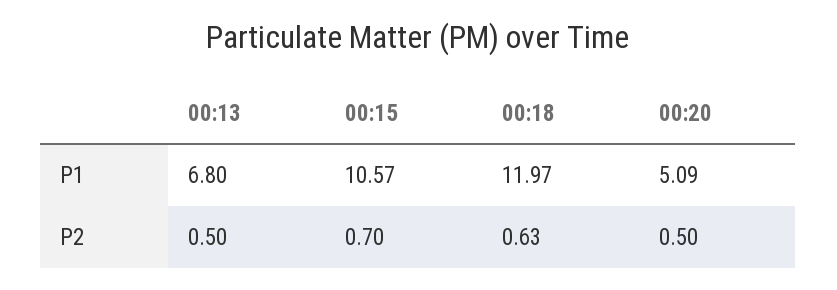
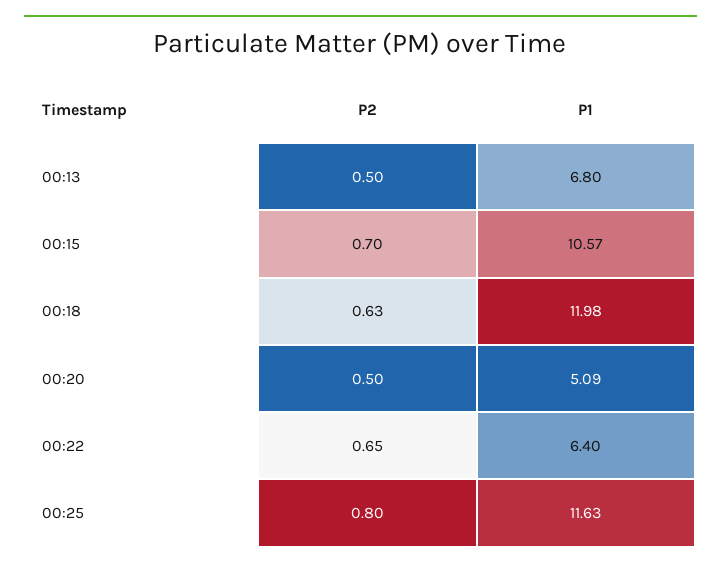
00:18, P1: 11.97 -> 11.98
00:22, P2: none -> 0.65
00:22, P1: none -> 6.4
00:25, P2: none -> 0.8
00:25, P1: none -> 11.63

